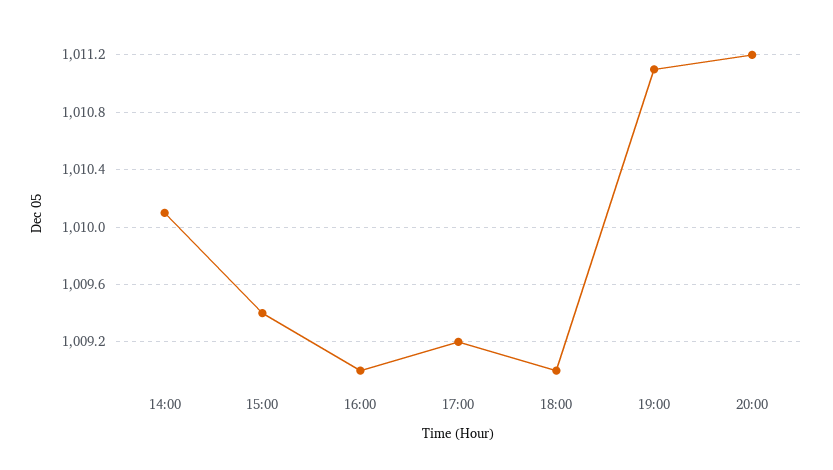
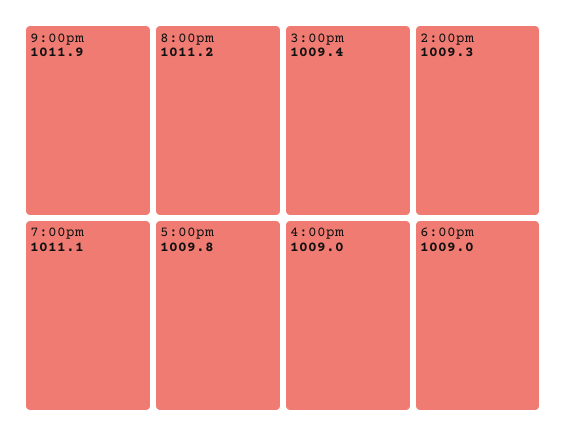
14:00: 1010.1 -> 1009.3
17:00: 1009.2 -> 1009.8
9:00pm: none -> 1011.9

